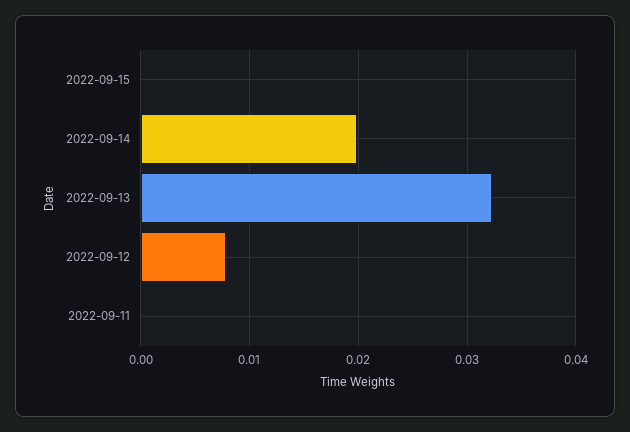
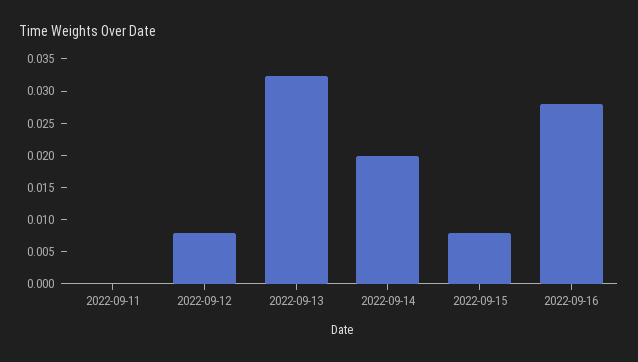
2022-09-15: 0 -> 0.0075
2022-09-16: none -> 0.0275

